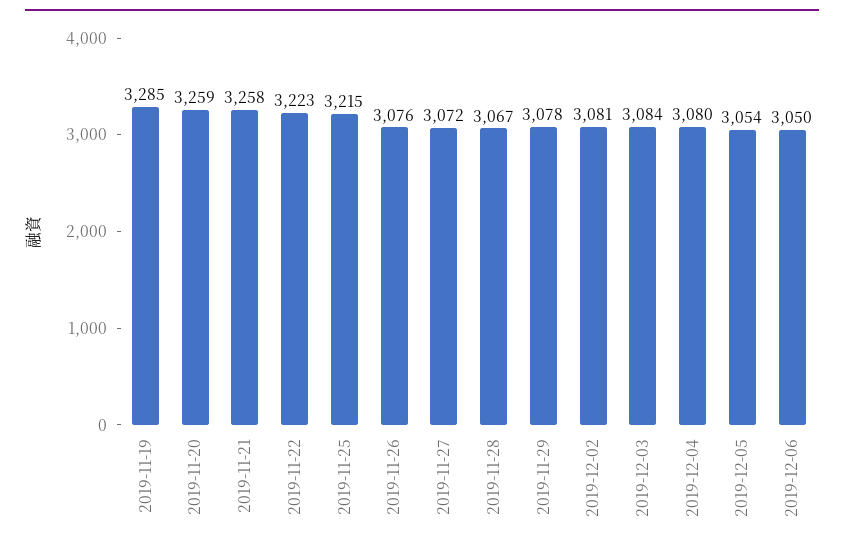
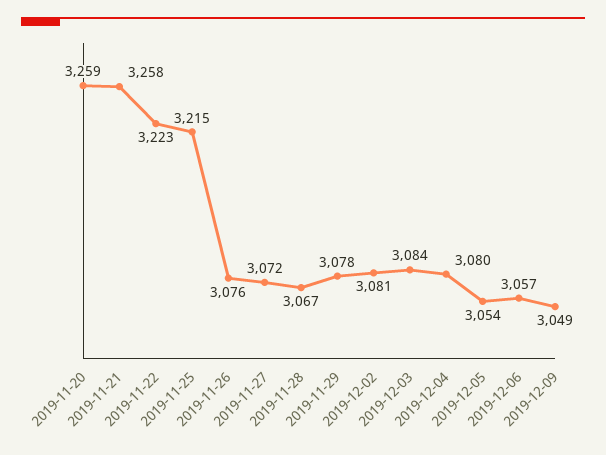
2019-11-19: 3285 -> none
2019-12-06: 3050 -> 3057
2019-12-09: none -> 3049

